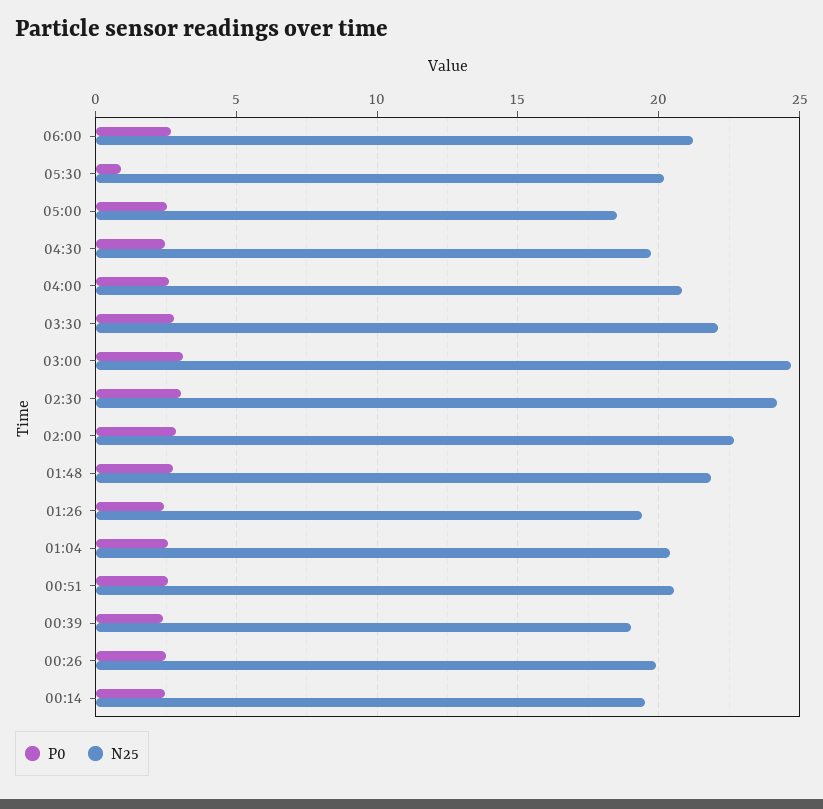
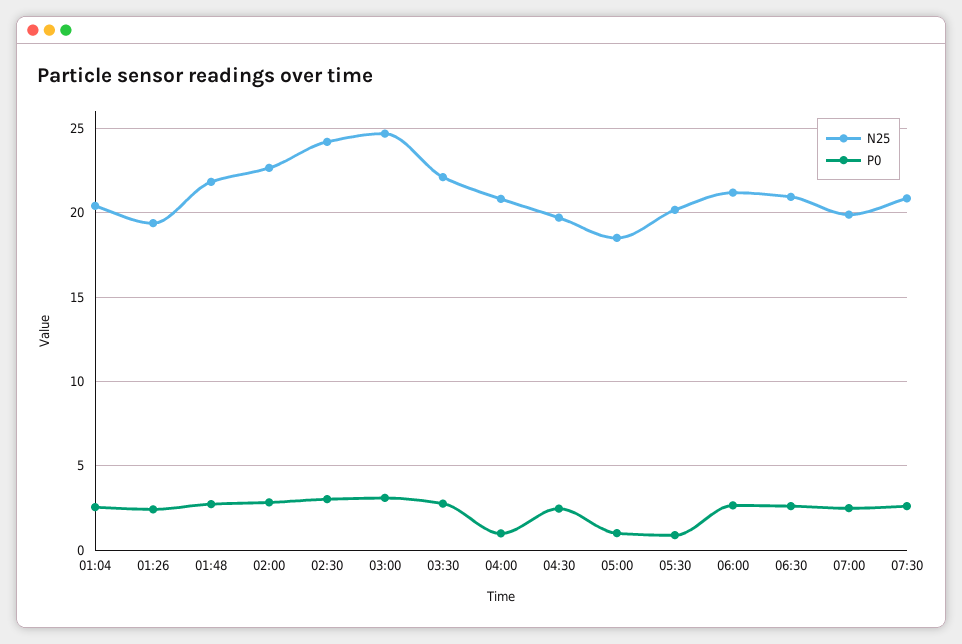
P0, 05:00: 2.5 -> 1
P0, 04:00: 2.5 -> 1
P0, 00:51: 2.5 -> none
N25, 00:51: 20.5 -> none
P0, 00:39: 2.5 -> none
N25, 00:39: 19 -> none
P0, 00:26: 2.5 -> none
N25, 00:26: 20 -> none
P0, 00:14: 2.5 -> none
N25, 00:14: 19.5 -> none
N25, 06:30: none -> 21
P0, 06:30: none -> 2.5
N25, 07:00: none -> 20
P0, 07:00: none -> 2.5
N25, 07:30: none -> 21
P0, 07:30: none -> 2.5

